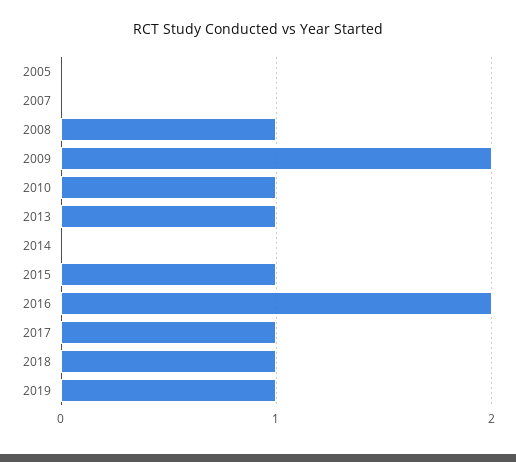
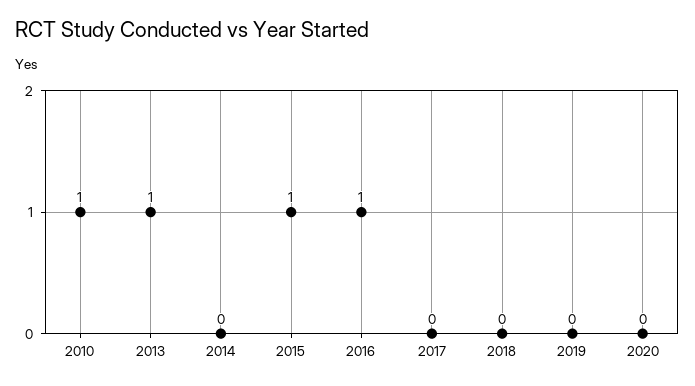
2005: 0 -> none
2007: 0 -> none
2008: 1 -> none
2009: 2 -> none
2016: 2 -> 1
2017: 1 -> 0
2018: 1 -> 0
2019: 1 -> 0
2020: none -> 0

